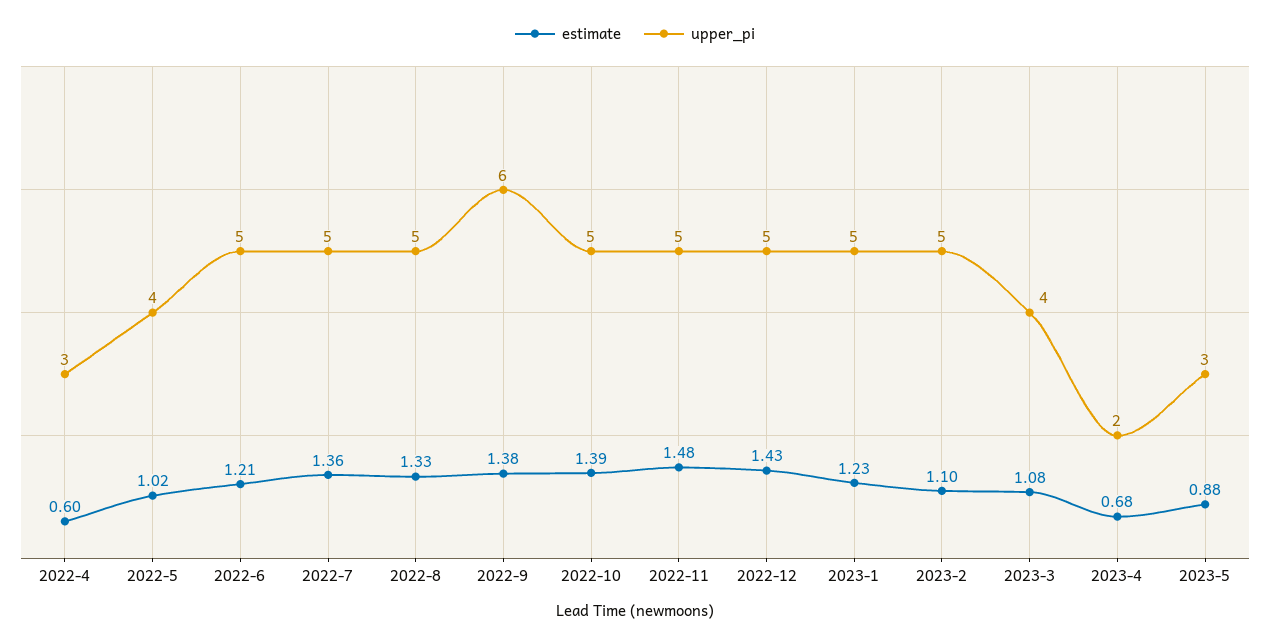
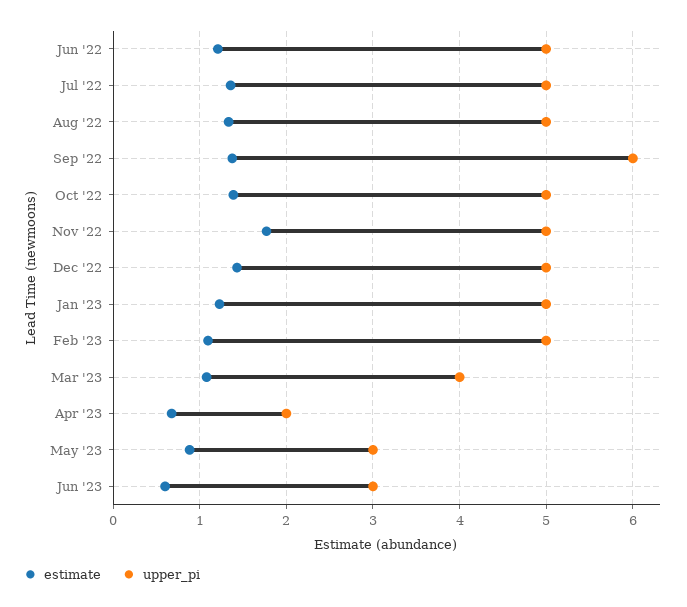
estimate, 2022-4: 0.6 -> none
upper_pi, 2022-4: 3 -> none
estimate, 2022-5: 1.02 -> none
upper_pi, 2022-5: 4 -> none
estimate, 2022-11: 1.48 -> 1.8
estimate, Jun '23: none -> 0.6
upper_pi, Jun '23: none -> 3

